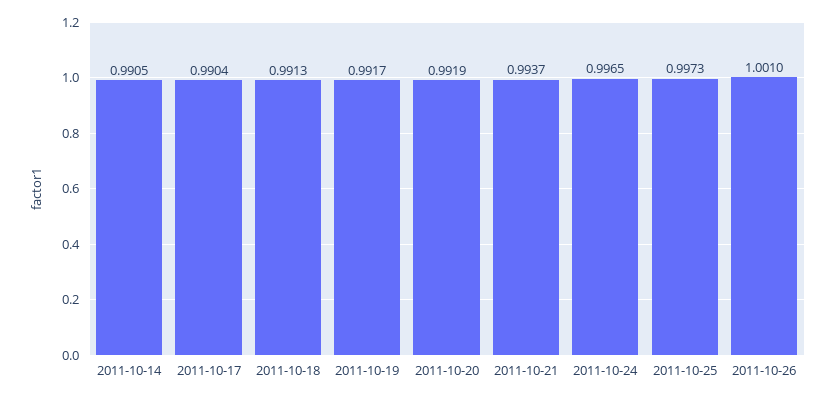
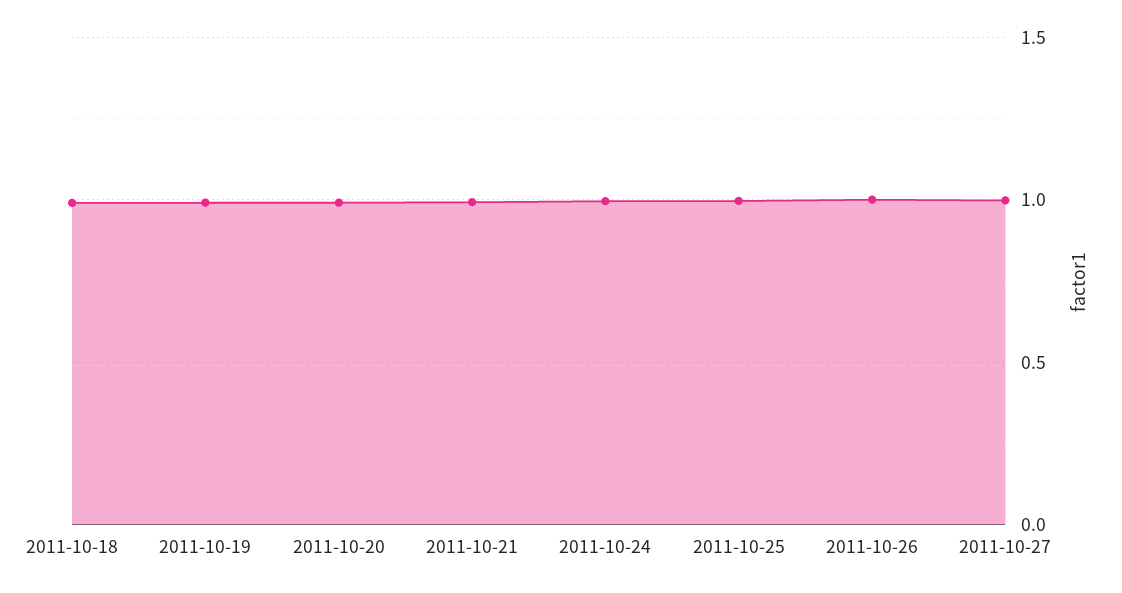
2011-10-14: 0.9905 -> none
2011-10-17: 0.9904 -> none
2011-10-27: none -> 1

